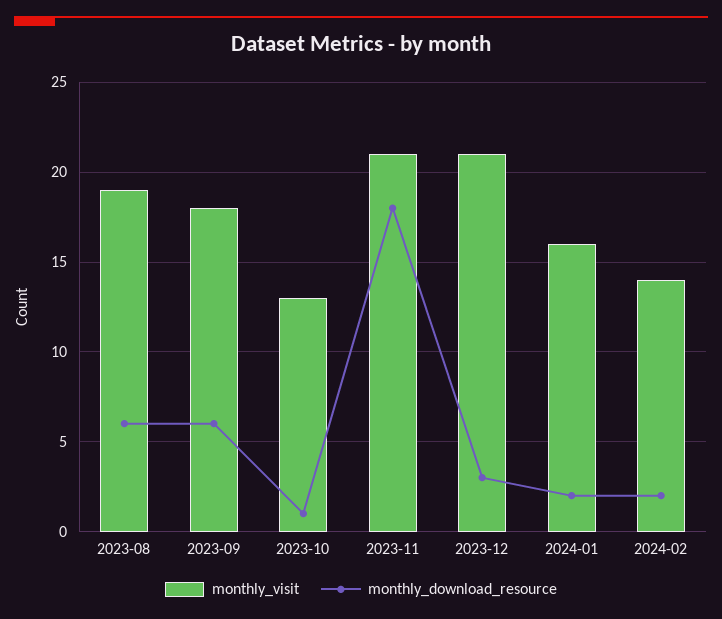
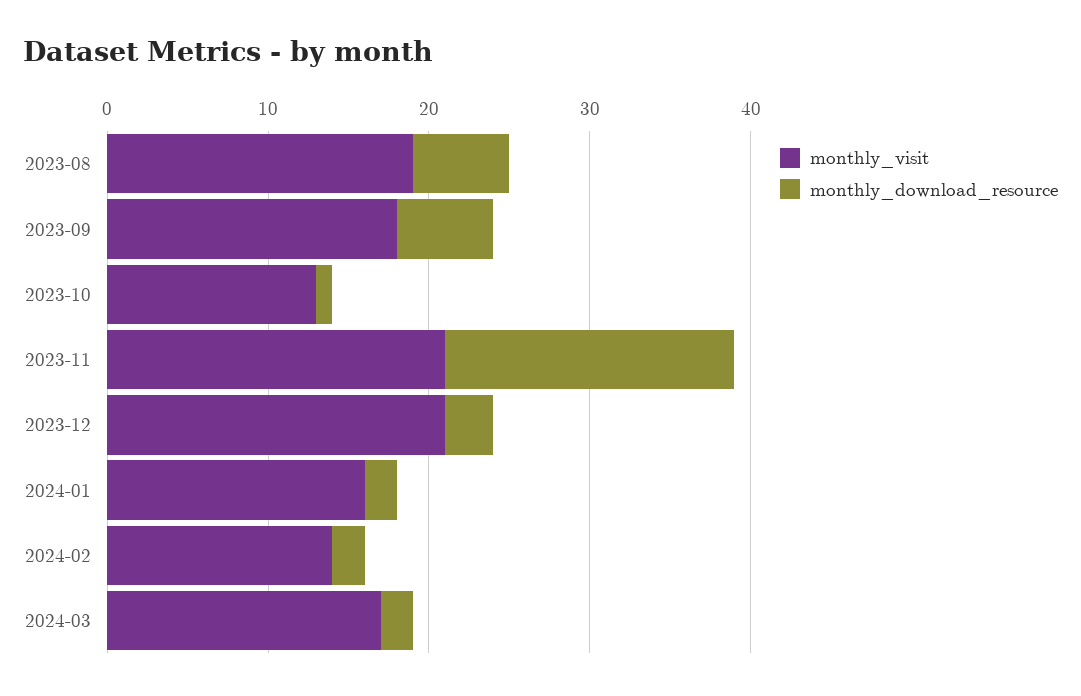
monthly_visit, 2024-03: none -> 17
monthly_download_resource, 2024-03: none -> 2

